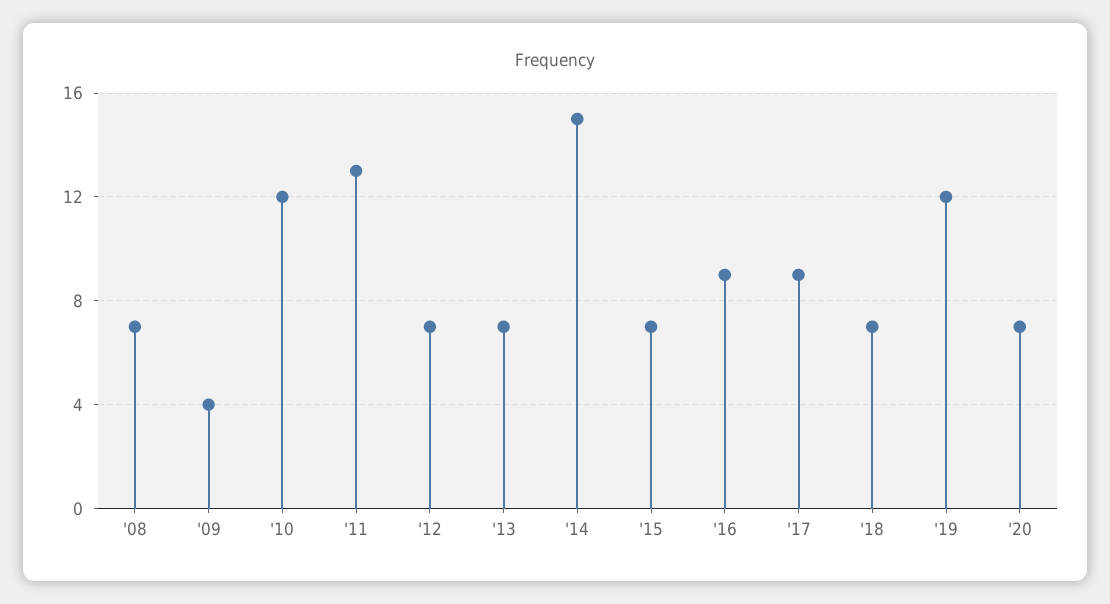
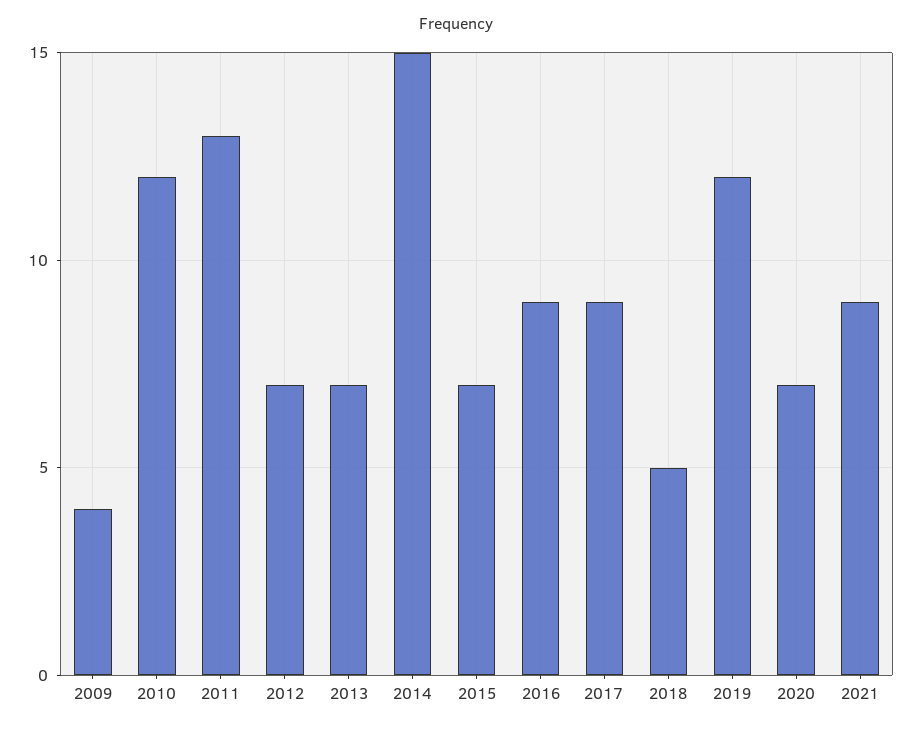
'08: 7 -> none
'18: 7 -> 5
2021: none -> 9

